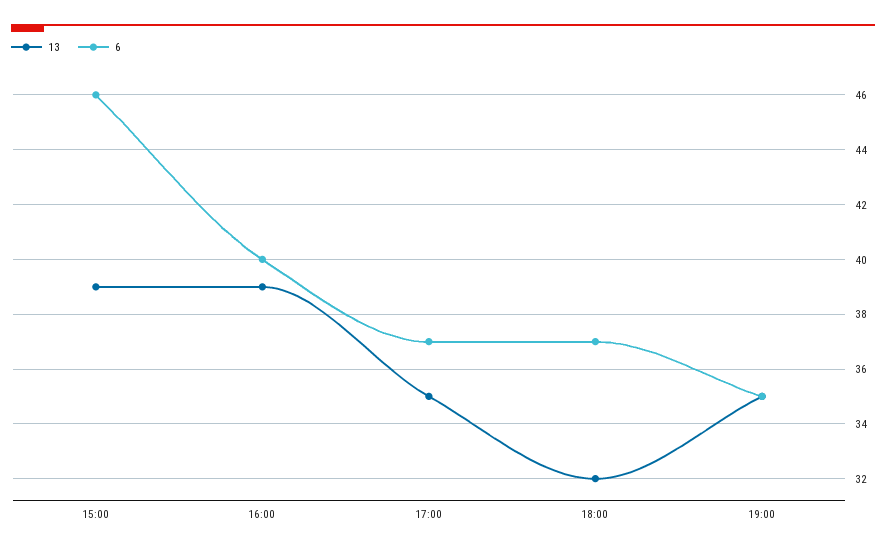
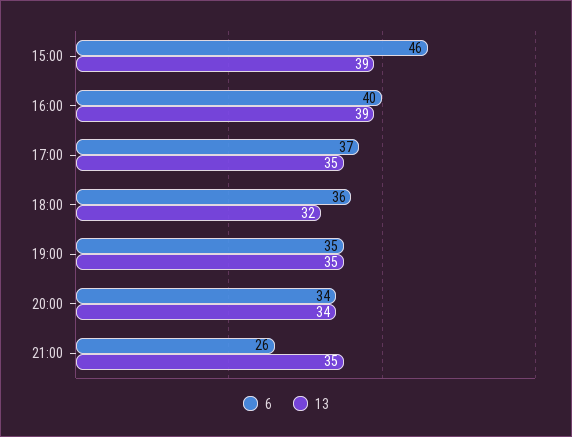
6, 18:00: 37 -> 36
6, 20:00: none -> 34
13, 20:00: none -> 34
6, 21:00: none -> 26
13, 21:00: none -> 35

